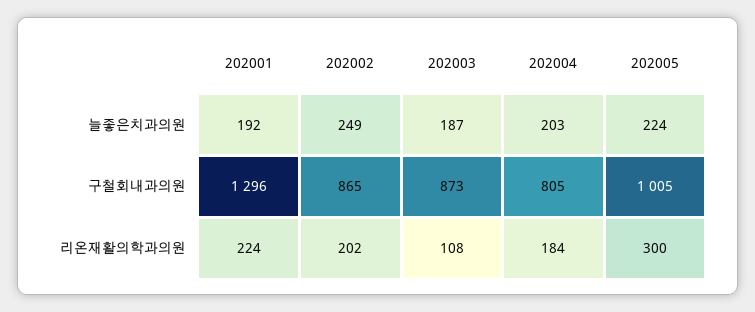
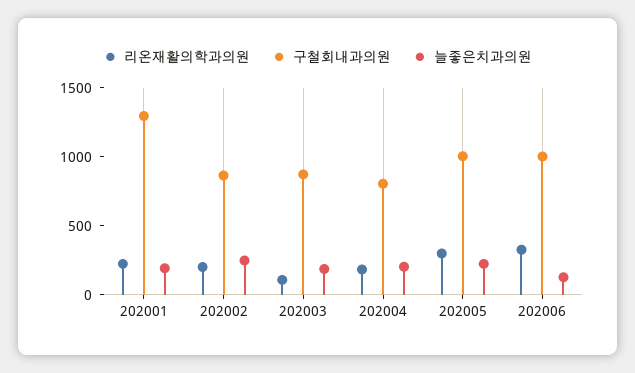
리온재활의학과의원, 202006: none -> 300
구철회내과의원, 202006: none -> 1000
늘좋은치과의원, 202006: none -> 100

